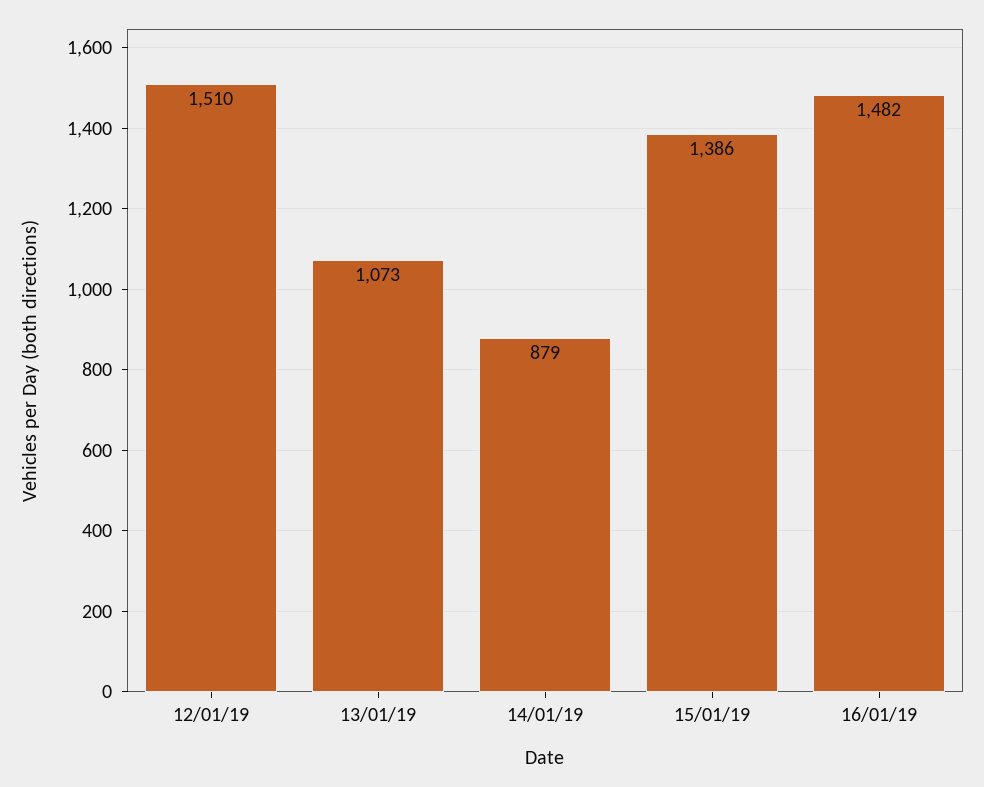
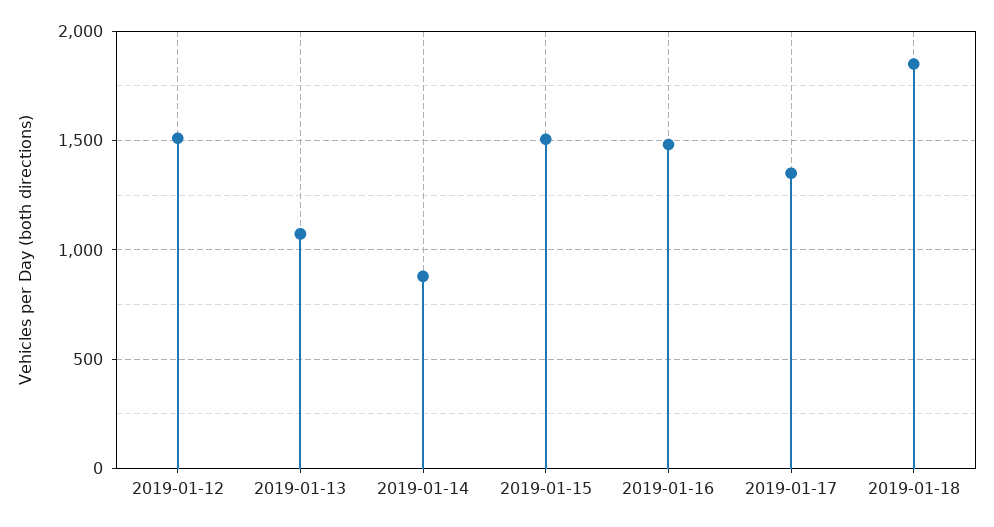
15/01/19: 1386 -> 1500
2019-01-17: none -> 1350
2019-01-18: none -> 1850

